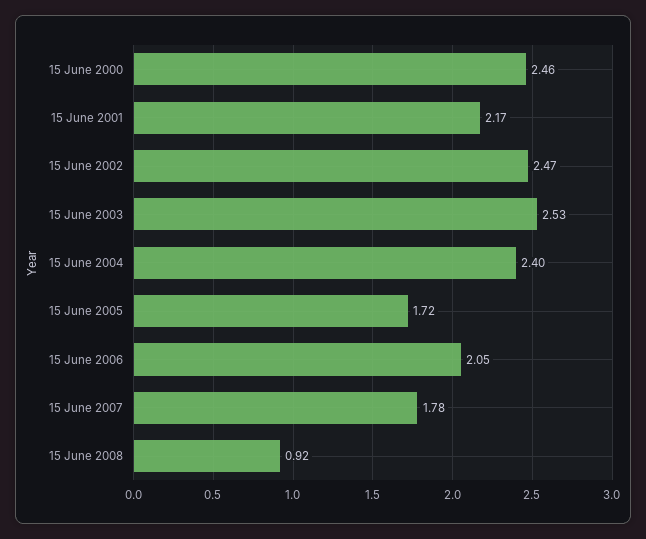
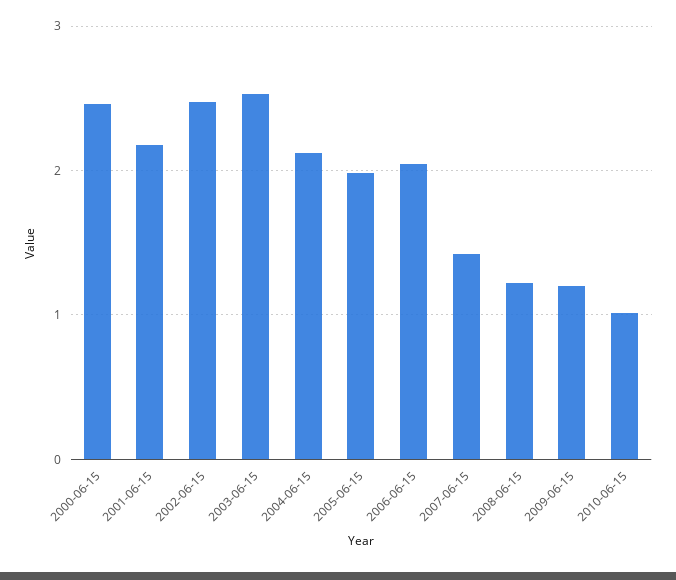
15 June 2004: 2.4 -> 2.1
15 June 2005: 1.72 -> 2
15 June 2007: 1.78 -> 1.4
15 June 2008: 0.92 -> 1.2
2009-06-15: none -> 1.2
2010-06-15: none -> 1

